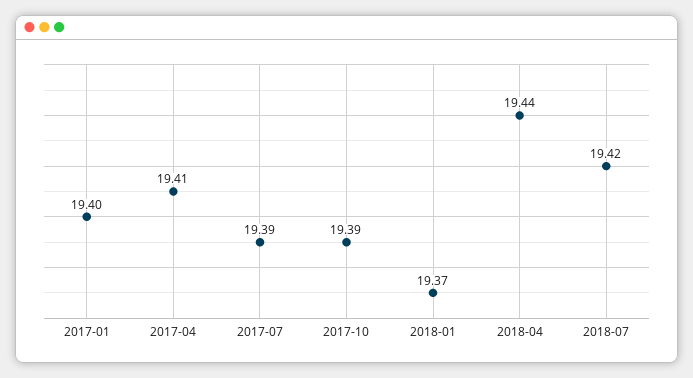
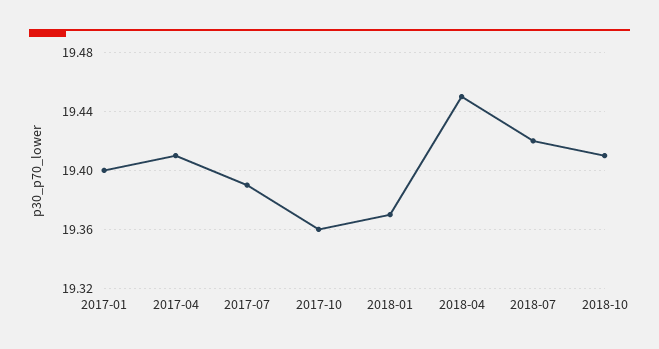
2017-10: 19.39 -> 19.36
2018-04: 19.44 -> 19.45
2018-10: none -> 19.41

